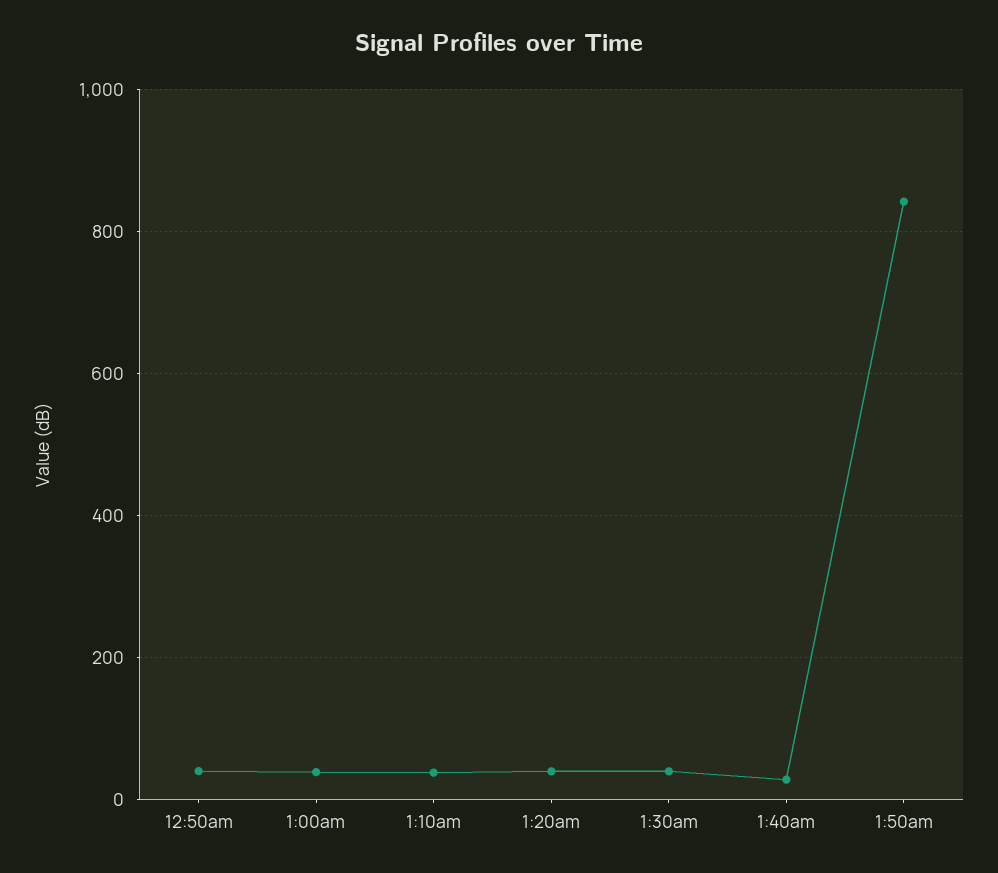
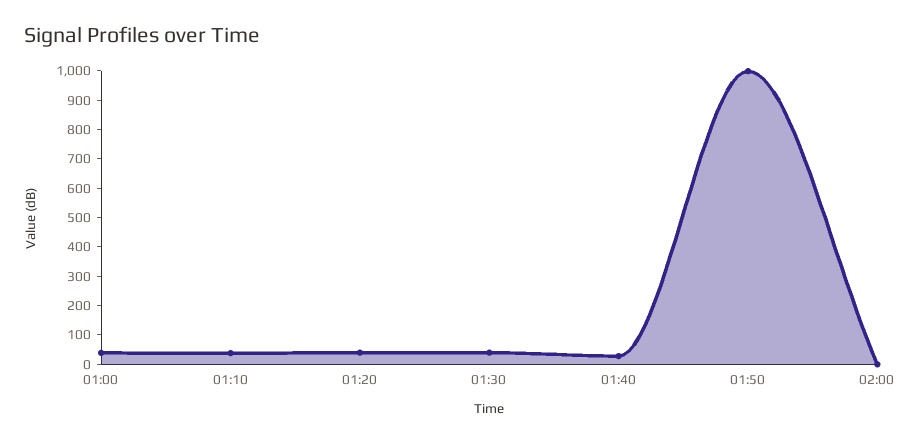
12:50am: 40 -> none
1:50am: 840 -> 1000
02:00: none -> 0

